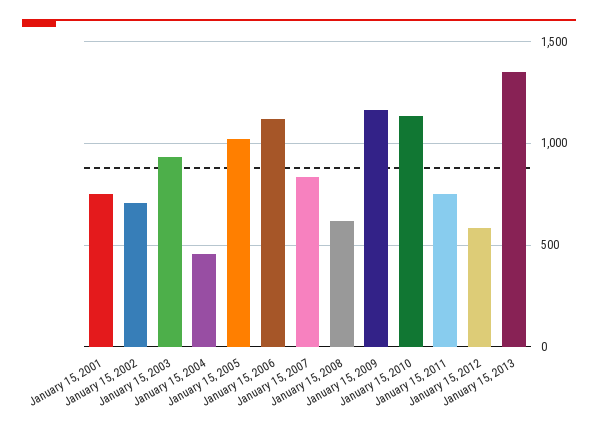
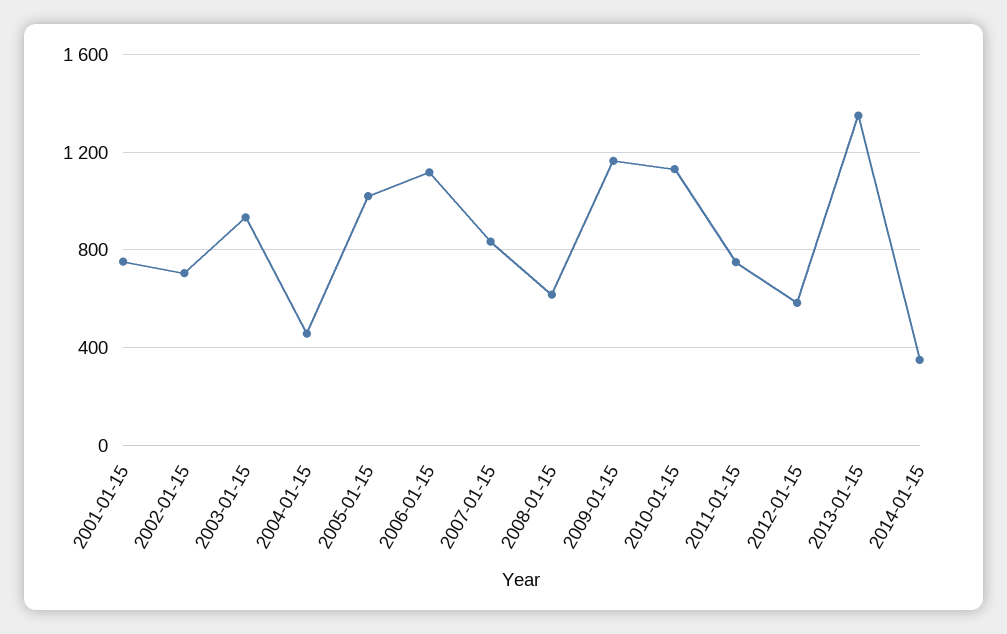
2014-01-15: none -> 350

